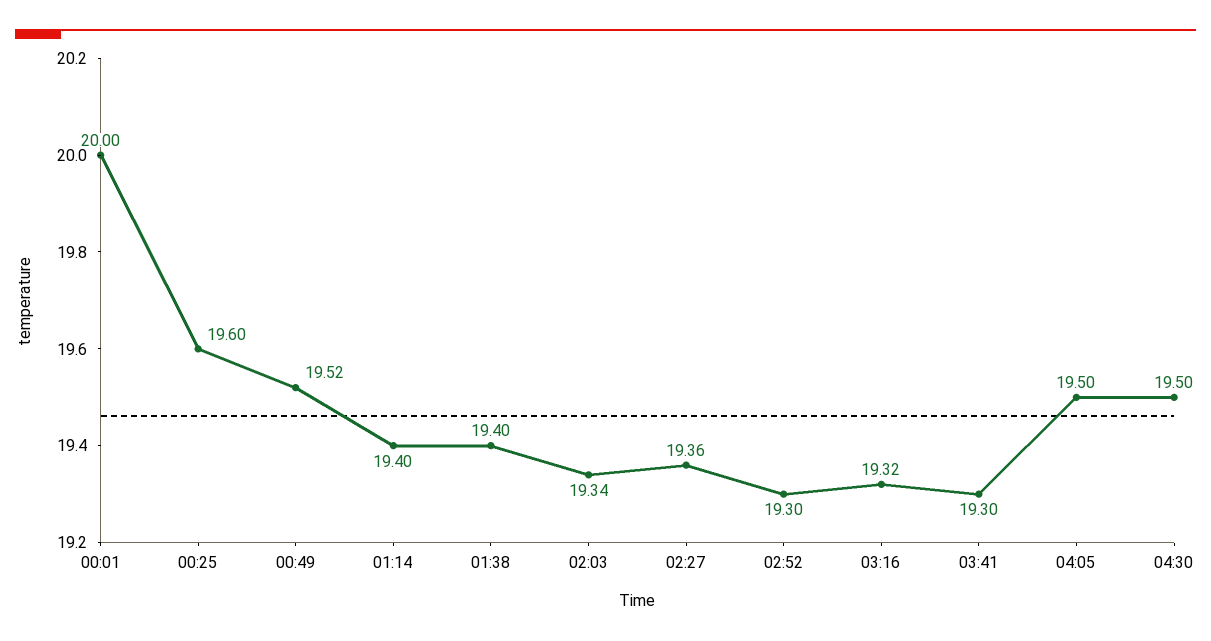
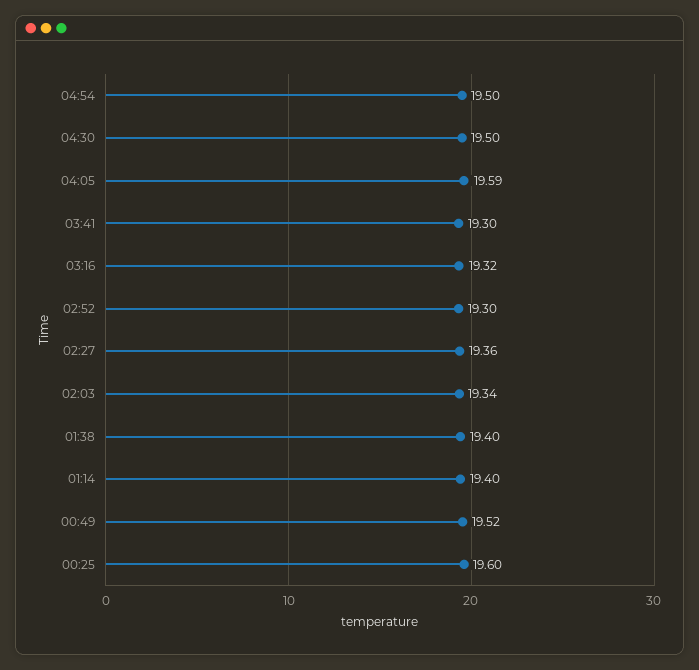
00:01: 20 -> none
04:05: 19.5 -> 19.59
04:54: none -> 19.5

